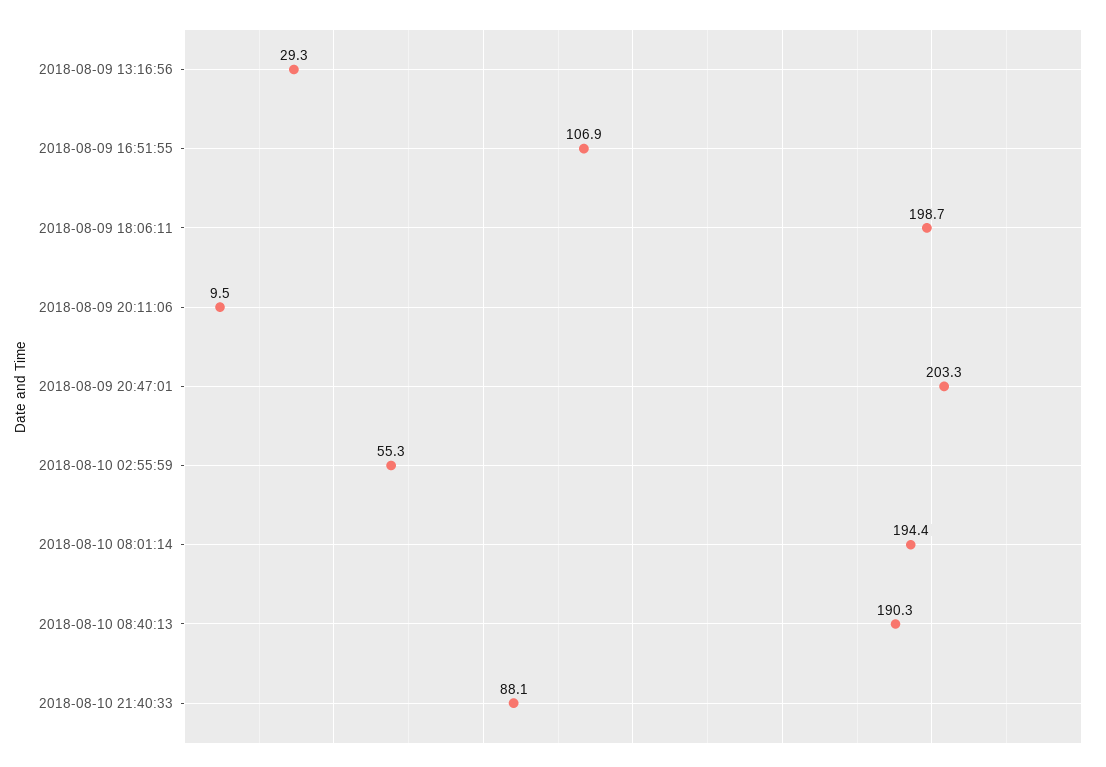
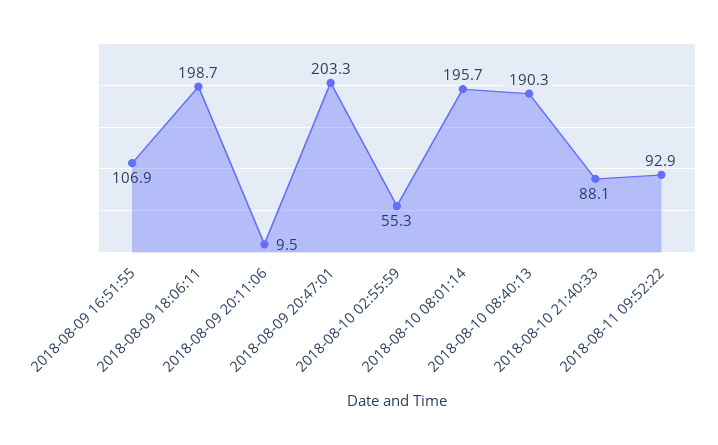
2018-08-09 13:16:56: 29.3 -> none
2018-08-10 08:01:14: 194.4 -> 195.7
2018-08-11 09:52:22: none -> 92.9

